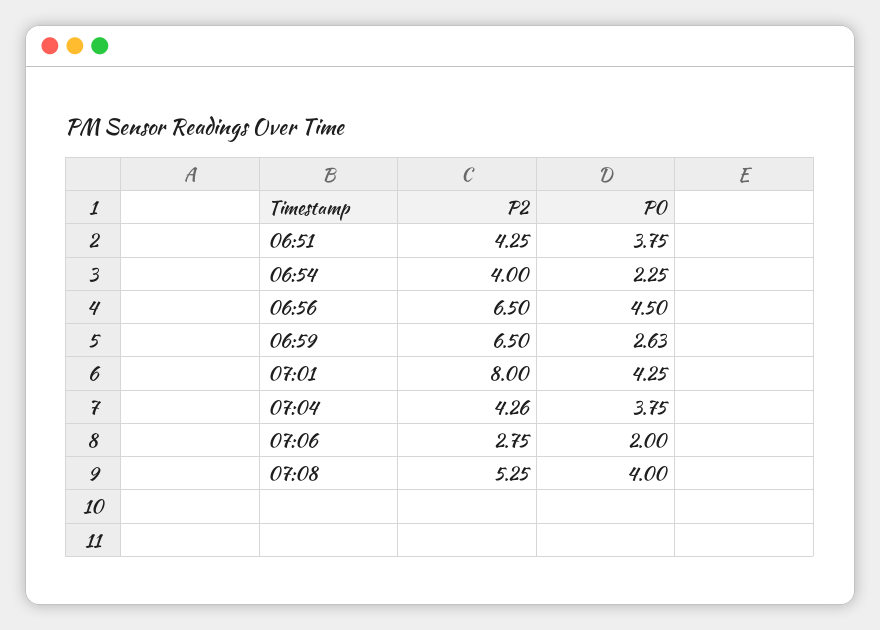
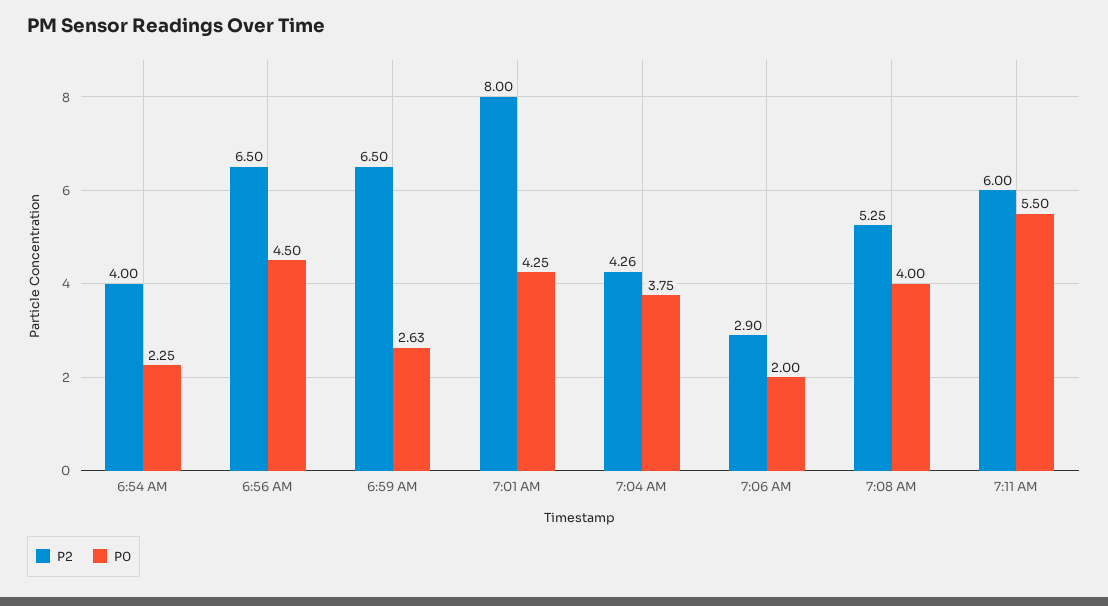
P2, 06:51: 4.25 -> none
P0, 06:51: 3.75 -> none
P2, 07:06: 2.75 -> 2.9
P2, 7:11 AM: none -> 6
P0, 7:11 AM: none -> 5.5

